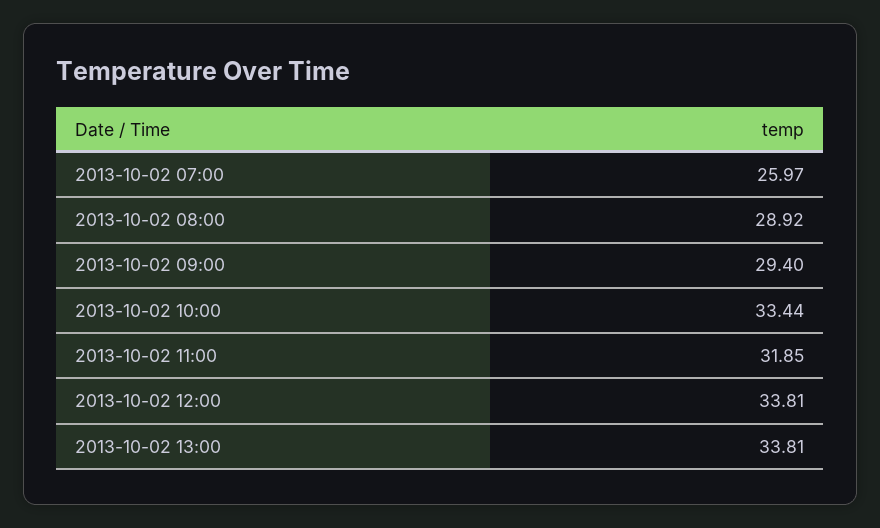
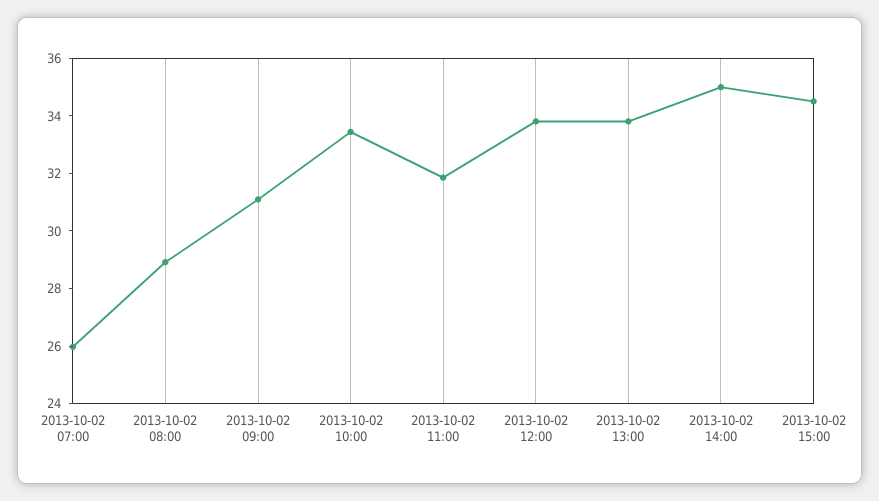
2013-10-02 09:00: 29.4 -> 31
2013-10-02 14:00: none -> 35
2013-10-02 15:00: none -> 34.5

